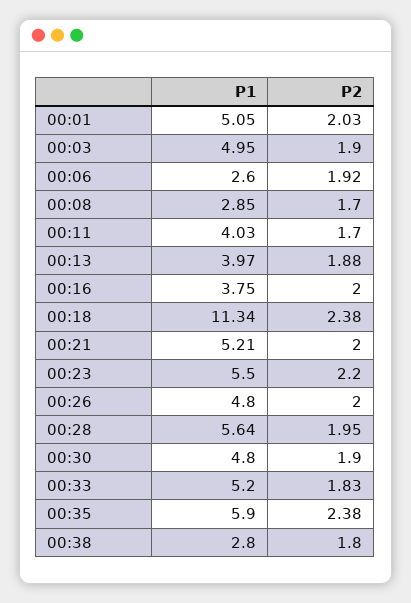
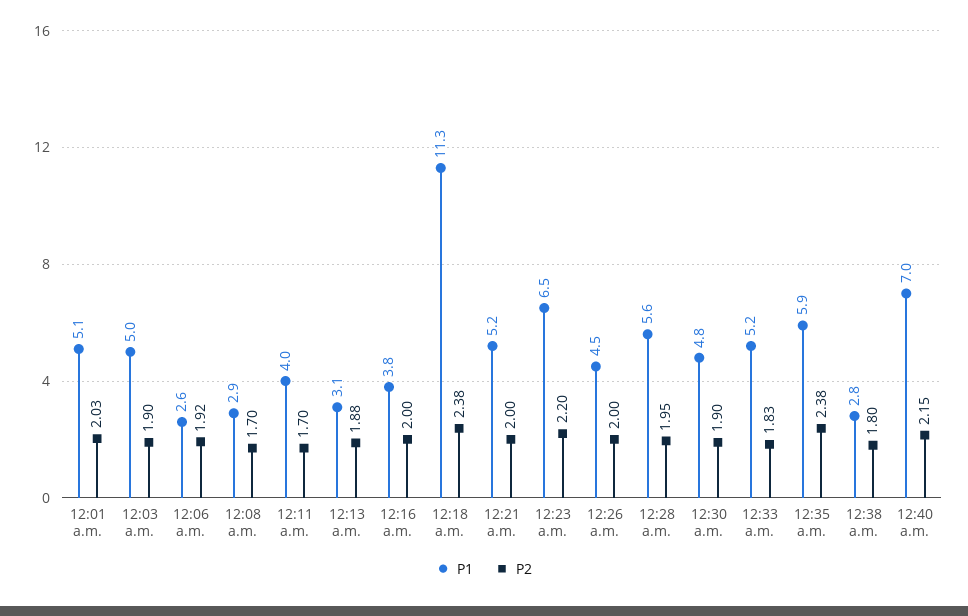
P1, 00:13: 3.97 -> 3.1
P1, 00:23: 5.5 -> 6.5
P1, 00:26: 4.8 -> 4.5
P1, 12:40 a.m.: none -> 7
P2, 12:40 a.m.: none -> 2.15

